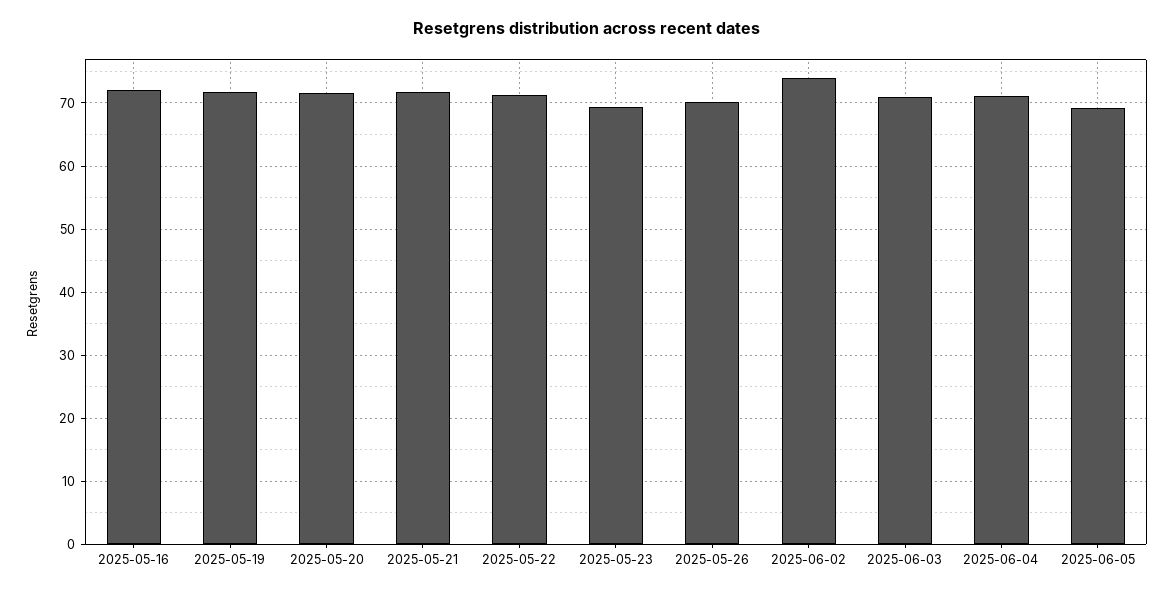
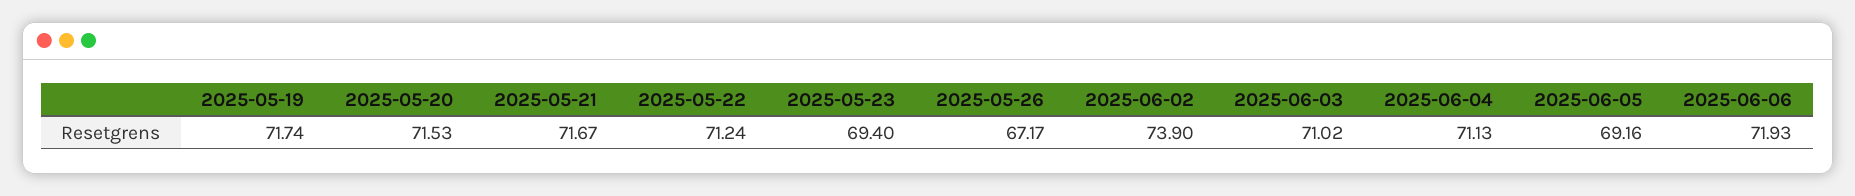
2025-05-16: 72 -> none
2025-05-26: 70 -> 67.17
2025-06-06: none -> 71.93

